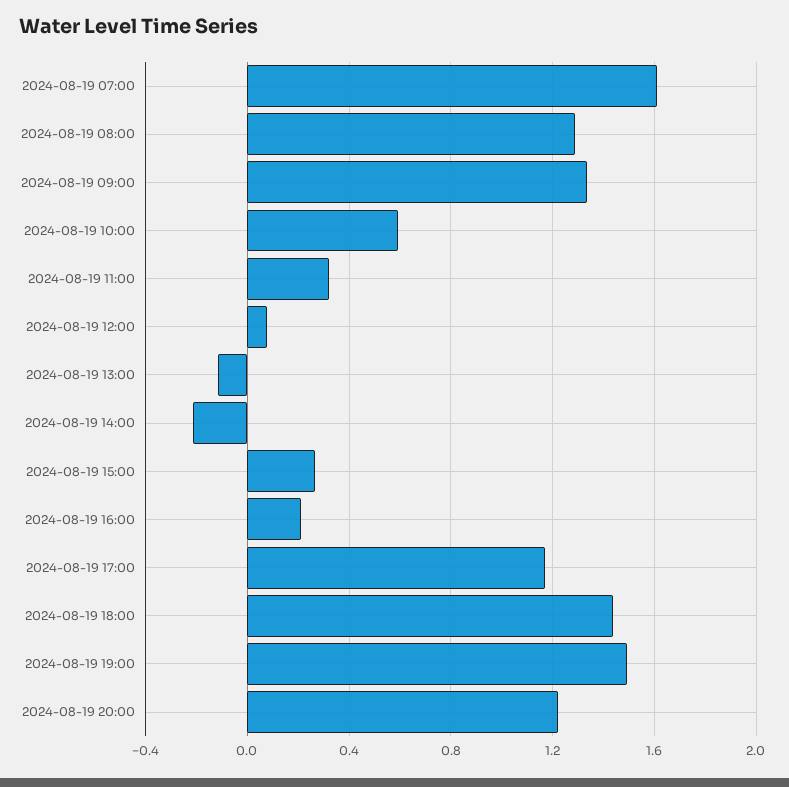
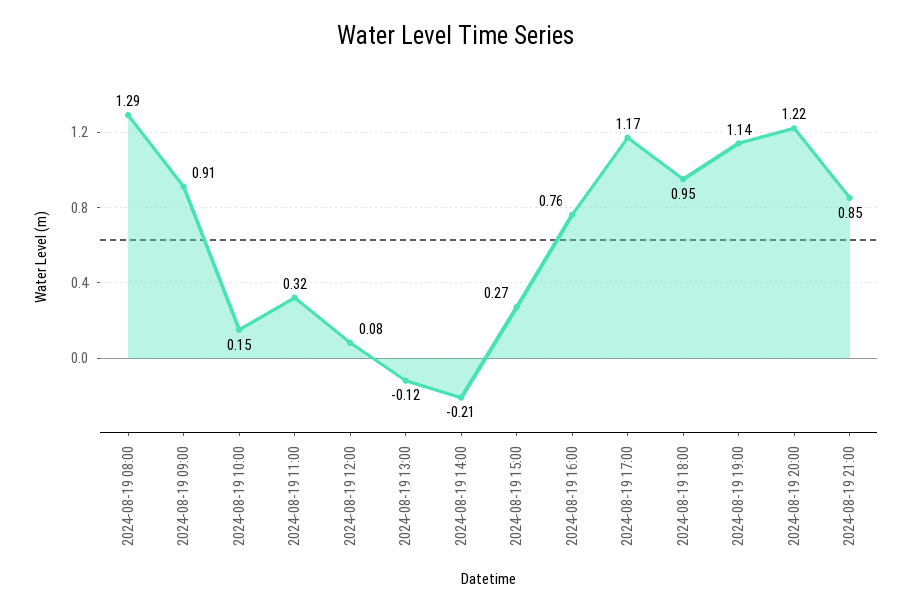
2024-08-19 07:00: 1.6 -> none
2024-08-19 09:00: 1.35 -> 0.91
2024-08-19 10:00: 0.6 -> 0.15
2024-08-19 16:00: 0.2 -> 0.76
2024-08-19 18:00: 1.45 -> 0.95
2024-08-19 19:00: 1.5 -> 1.14
2024-08-19 21:00: none -> 0.85

